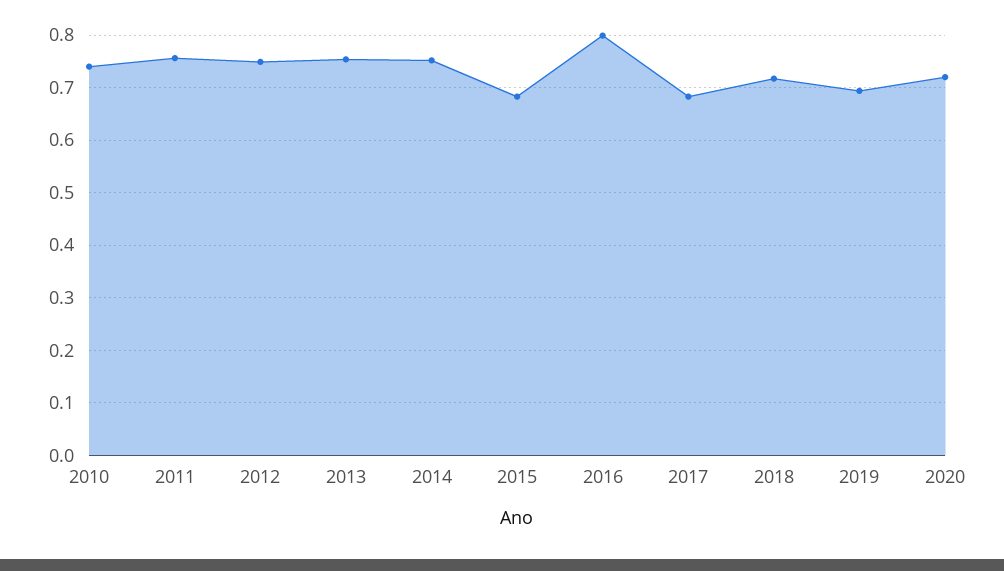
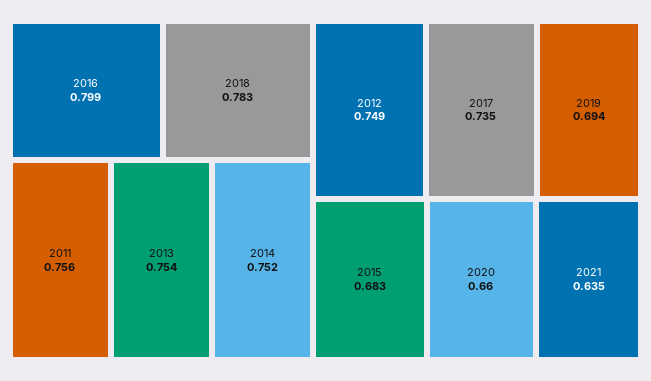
2010: 0.74 -> none
2017: 0.68 -> 0.735
2018: 0.72 -> 0.783
2020: 0.72 -> 0.66
2021: none -> 0.635

